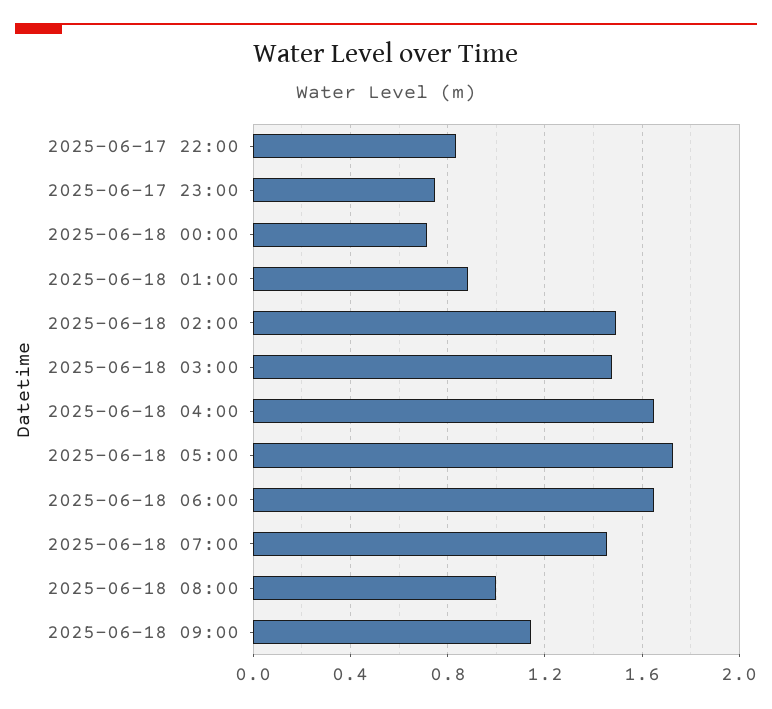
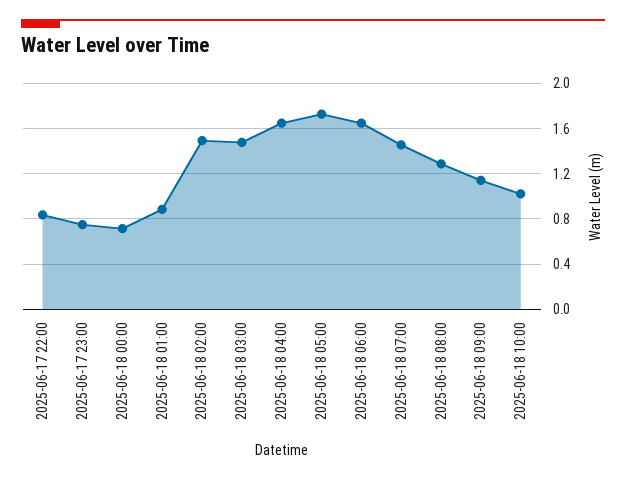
2025-06-18 08:00: 1 -> 1.3
2025-06-18 10:00: none -> 1

